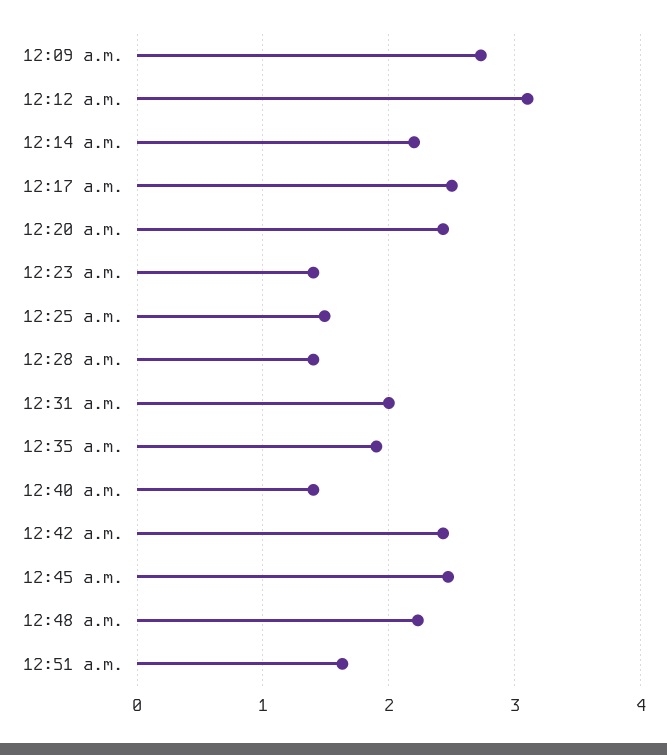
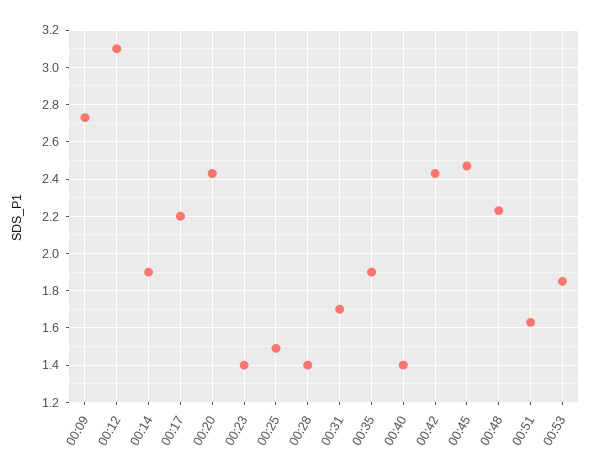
12:14 a.m.: 2.2 -> 1.9
12:17 a.m.: 2.5 -> 2.2
12:31 a.m.: 2 -> 1.7
00:53: none -> 1.85

